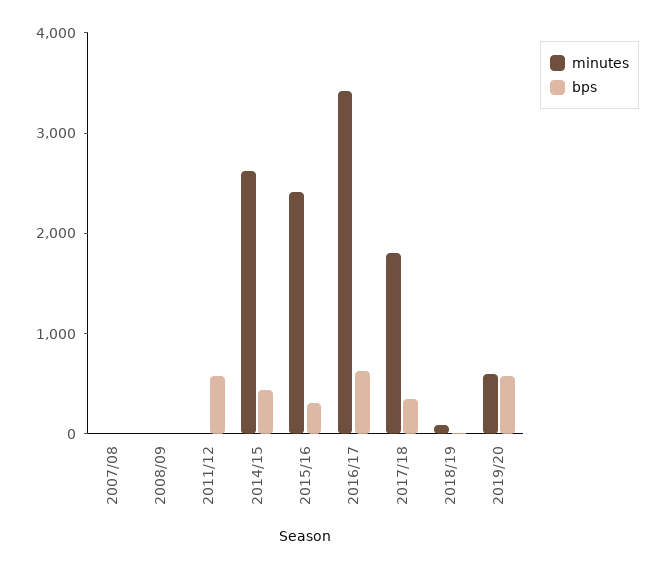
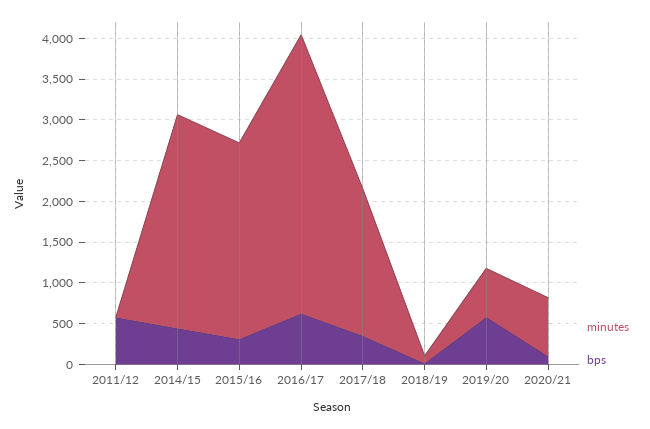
minutes, 2007/08: 0 -> none
bps, 2007/08: 0 -> none
minutes, 2008/09: 0 -> none
bps, 2008/09: 0 -> none
minutes, 2020/21: none -> 700
bps, 2020/21: none -> 100

